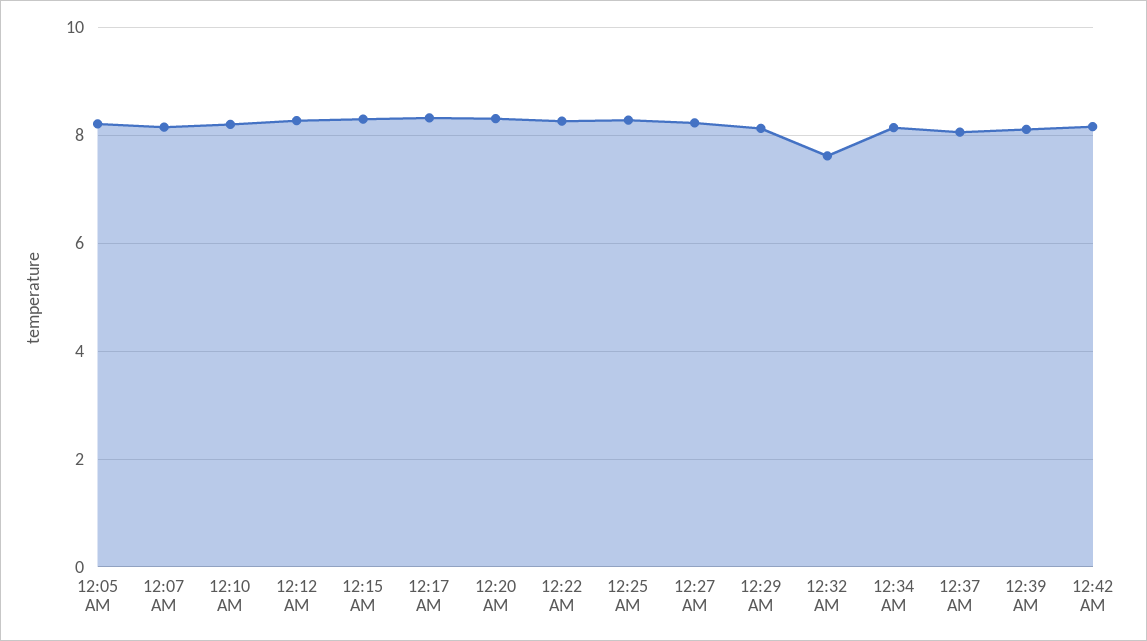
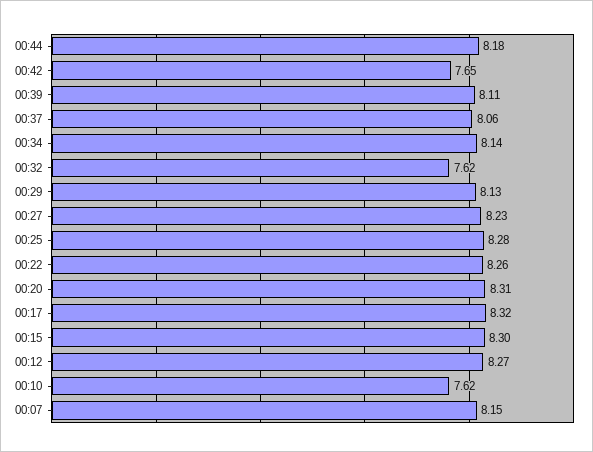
12:05 AM: 8.2 -> none
12:10 AM: 8.2 -> 7.62
12:42 AM: 8.2 -> 7.65
00:44: none -> 8.18

